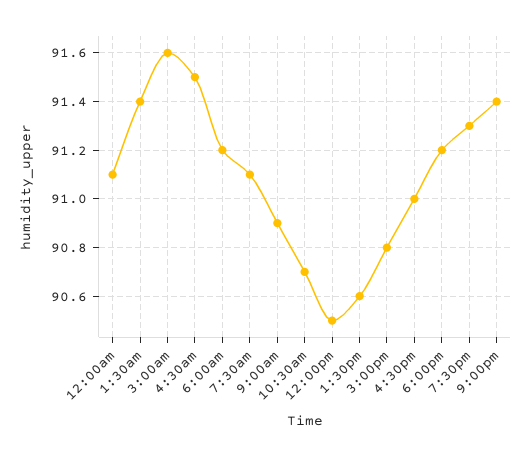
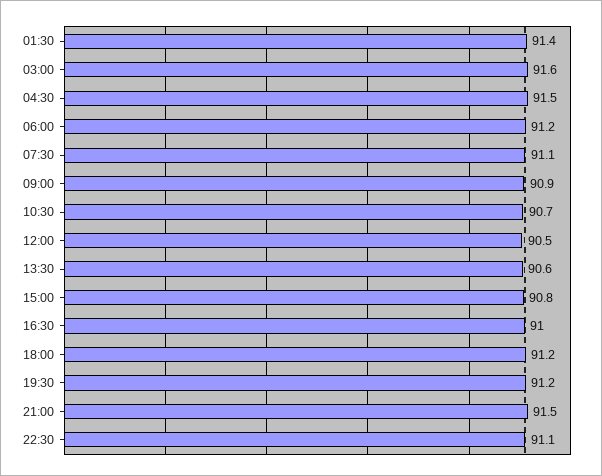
12:00am: 91.1 -> none
7:30pm: 91.3 -> 91.2
9:00pm: 91.4 -> 91.5
22:30: none -> 91.1

